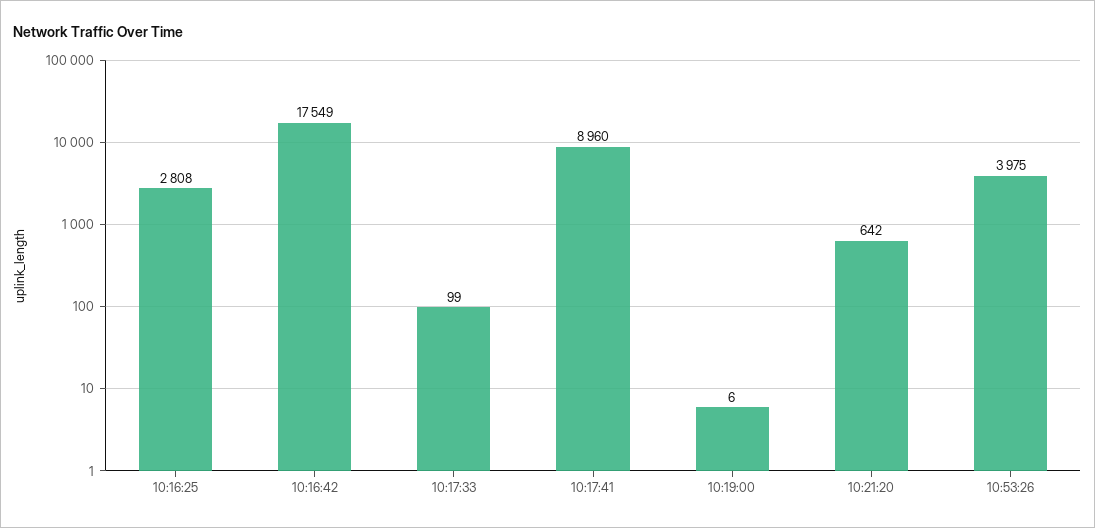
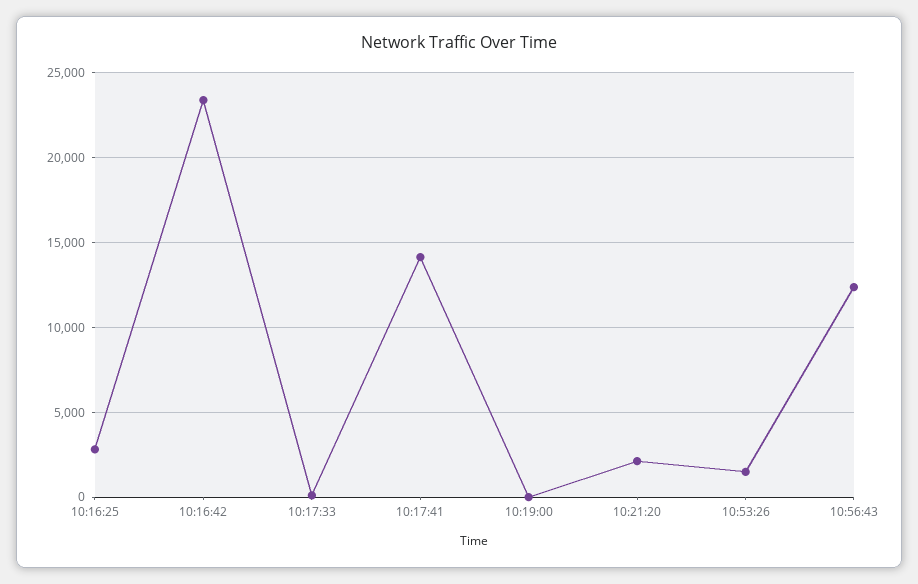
10:16:42: 17549 -> 23500
10:17:41: 8960 -> 14000
10:21:20: 642 -> 2000
10:53:26: 3975 -> 1500
10:56:43: none -> 12500

